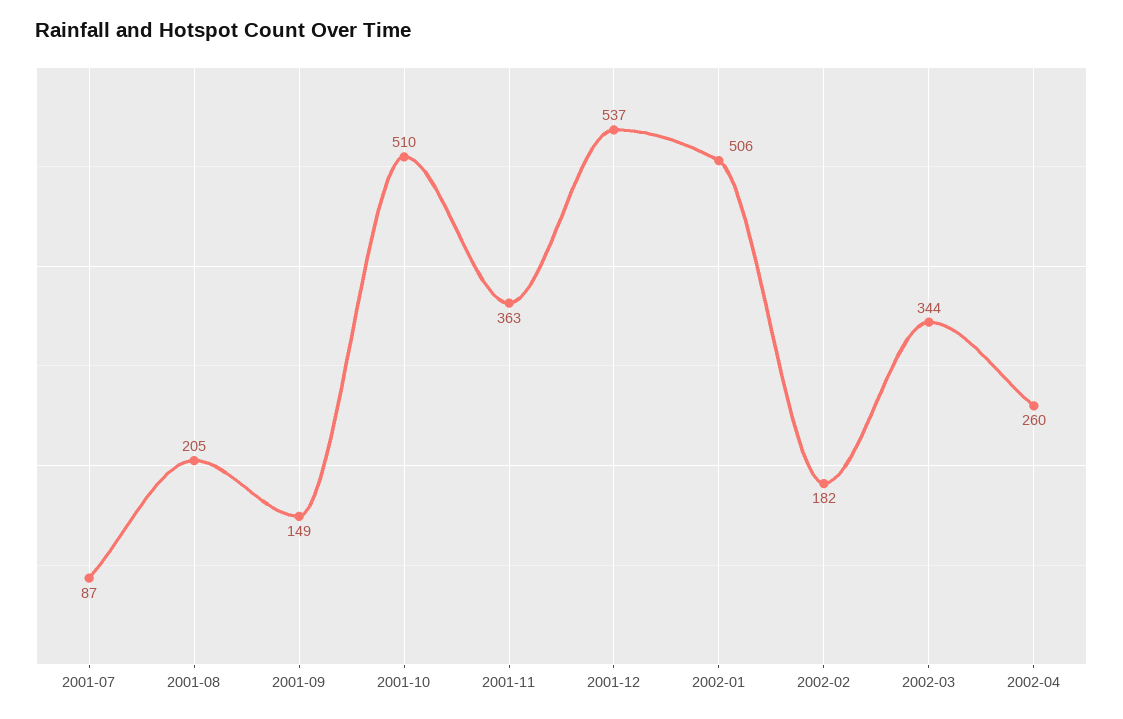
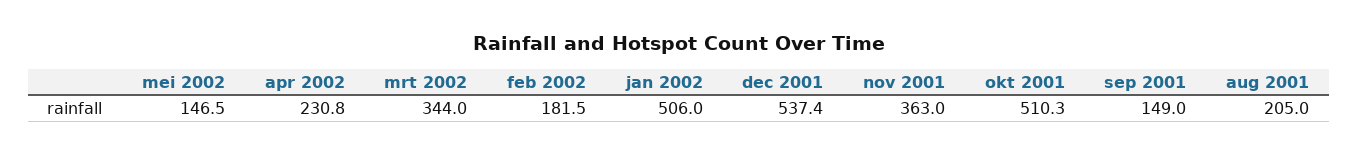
2001-07: 87 -> none
2002-04: 260 -> 230.8
mei 2002: none -> 146.5

